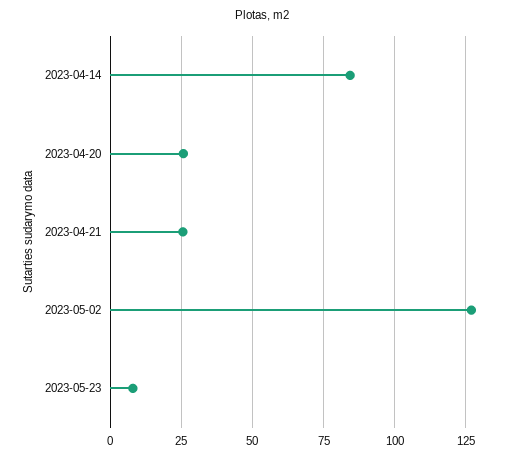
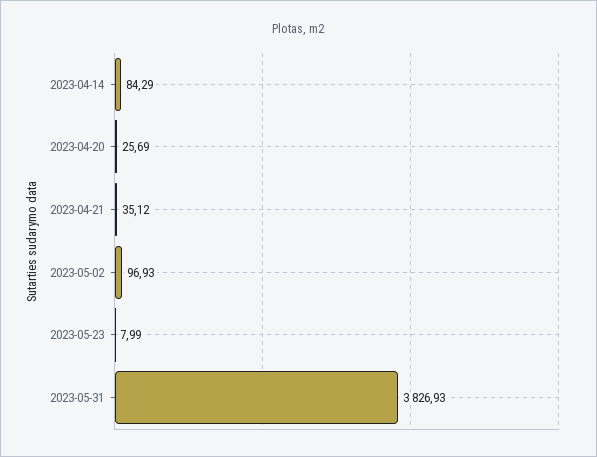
2023-04-21: 25 -> 35.12
2023-05-02: 127.5 -> 96.93
2023-05-31: none -> 3826.93

